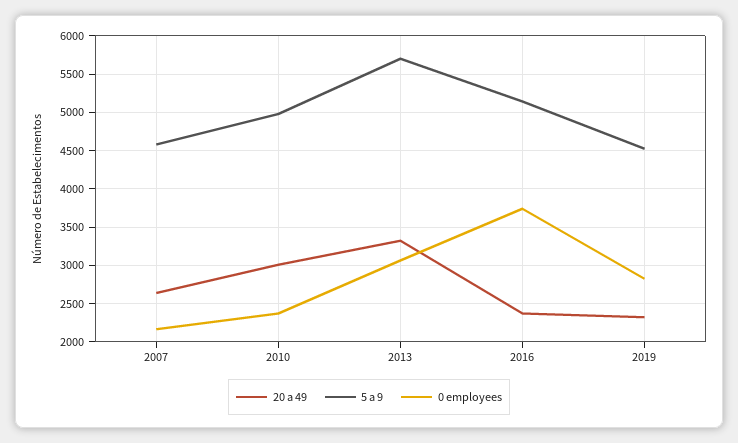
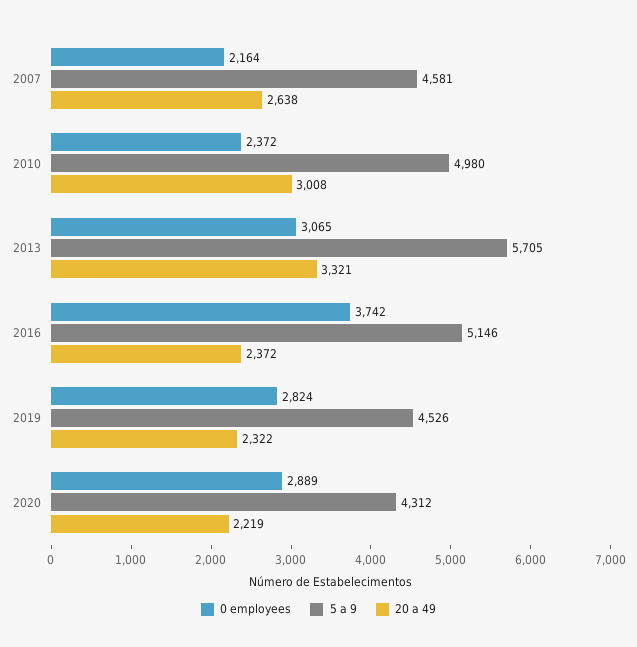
0 employees, 2020: none -> 2889
5 a 9, 2020: none -> 4312
20 a 49, 2020: none -> 2219

